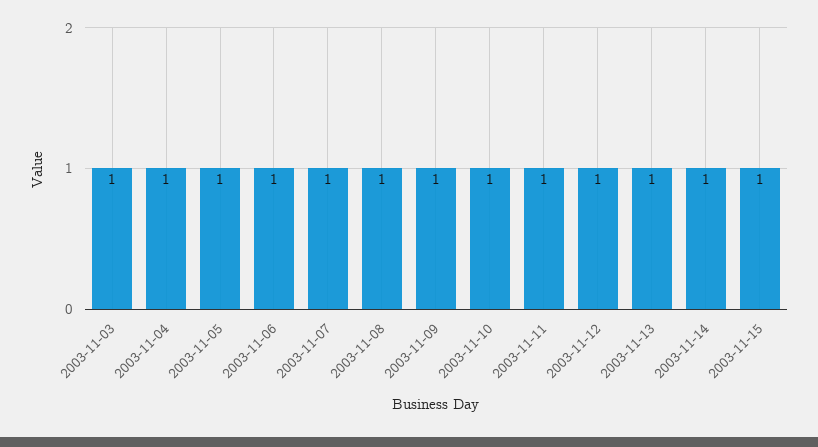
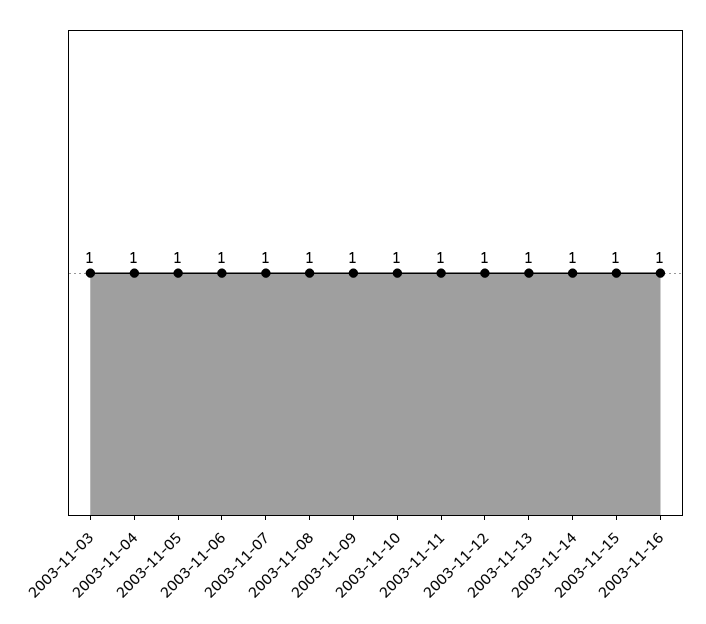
2003-11-16: none -> 1

